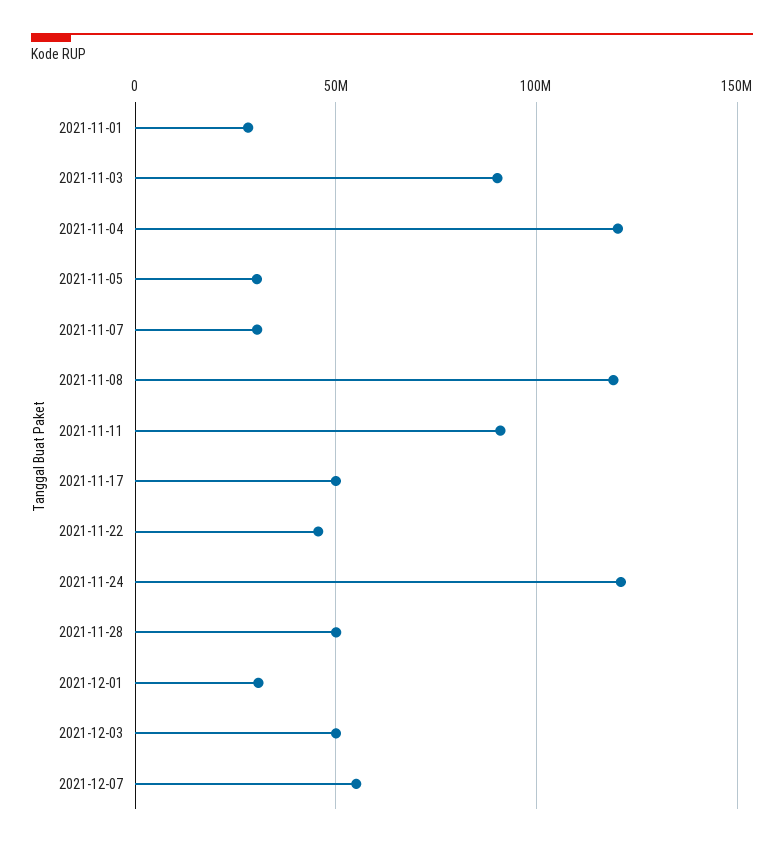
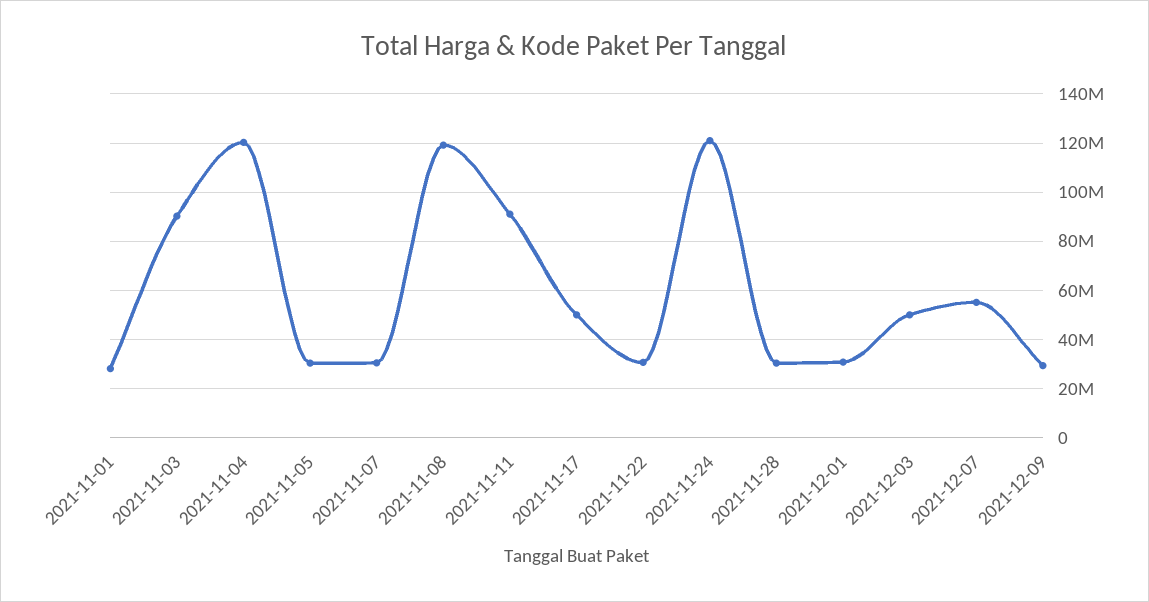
2021-11-22: 45000000 -> 30000000
2021-11-28: 50000000 -> 30000000
2021-12-09: none -> 30000000

